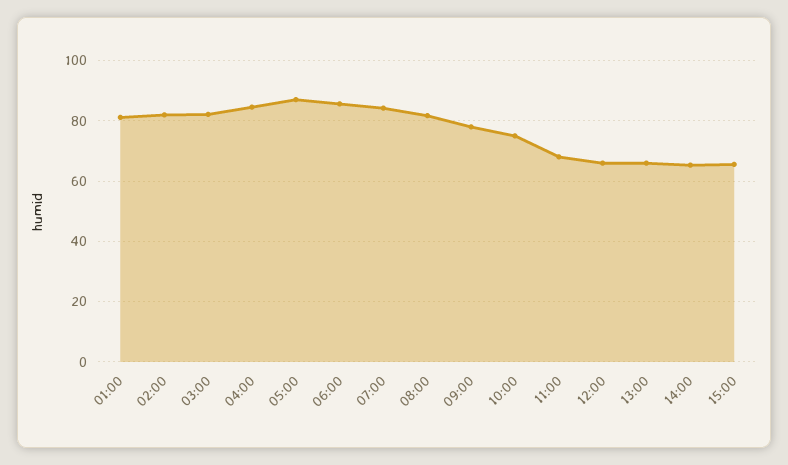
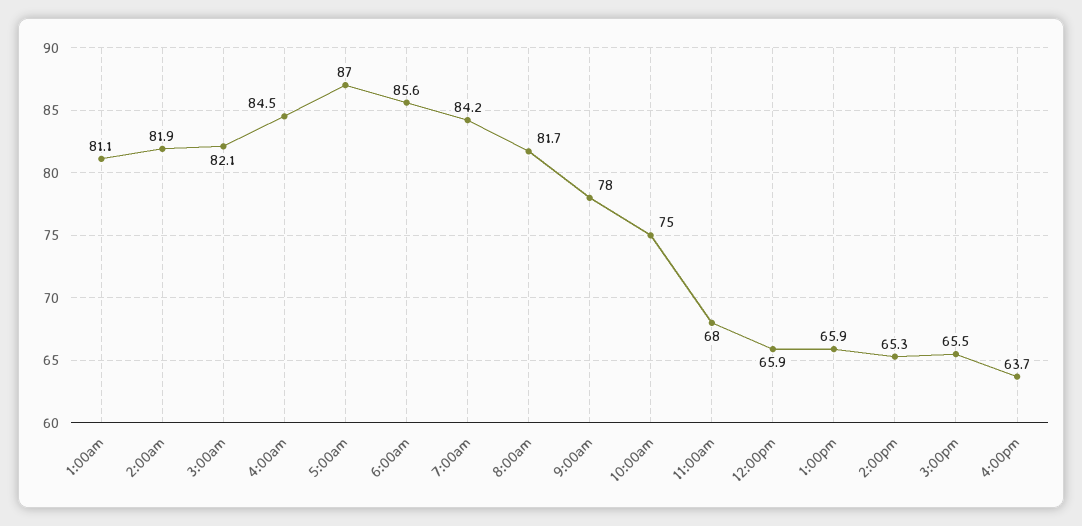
4:00pm: none -> 63.7

